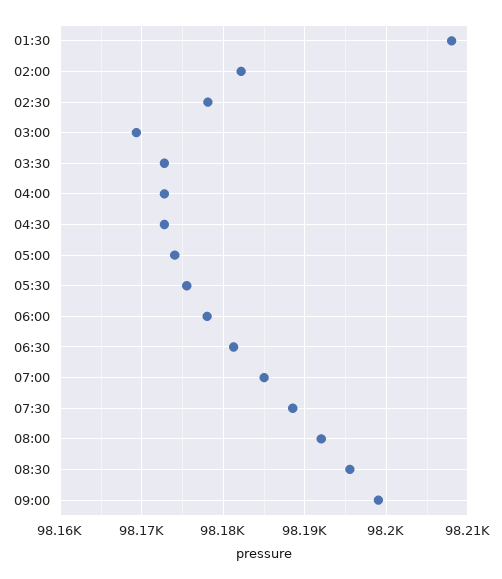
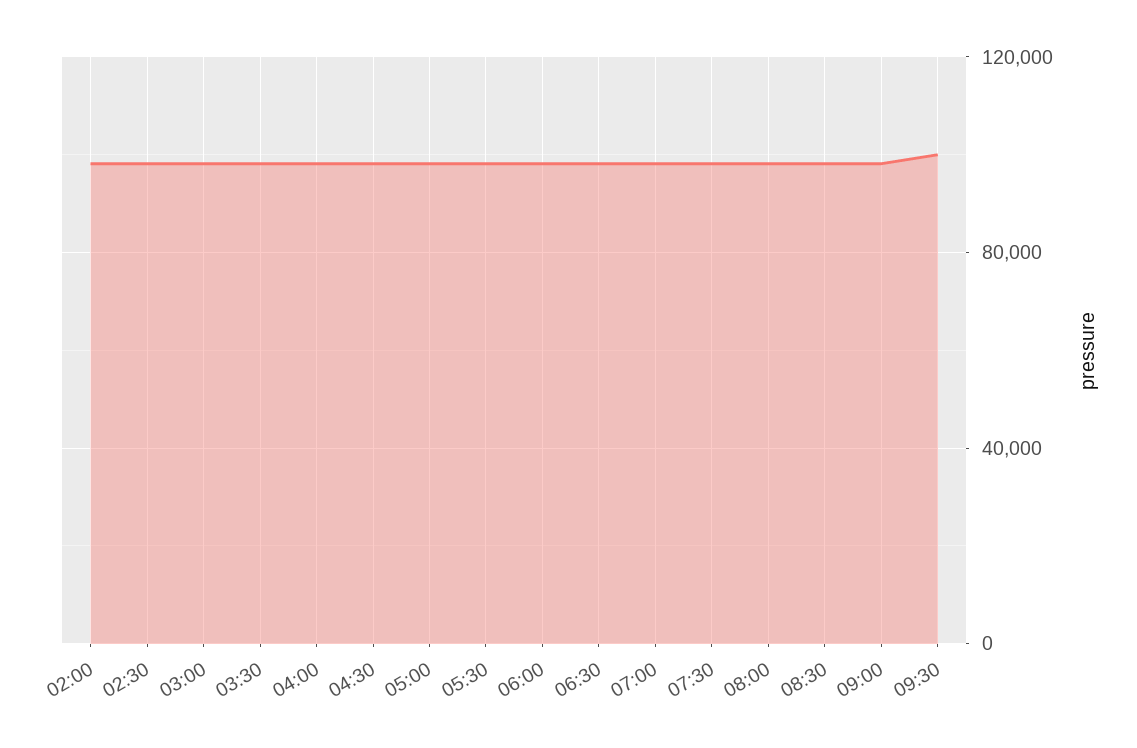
01:30: 98208 -> none
09:30: none -> 100000

